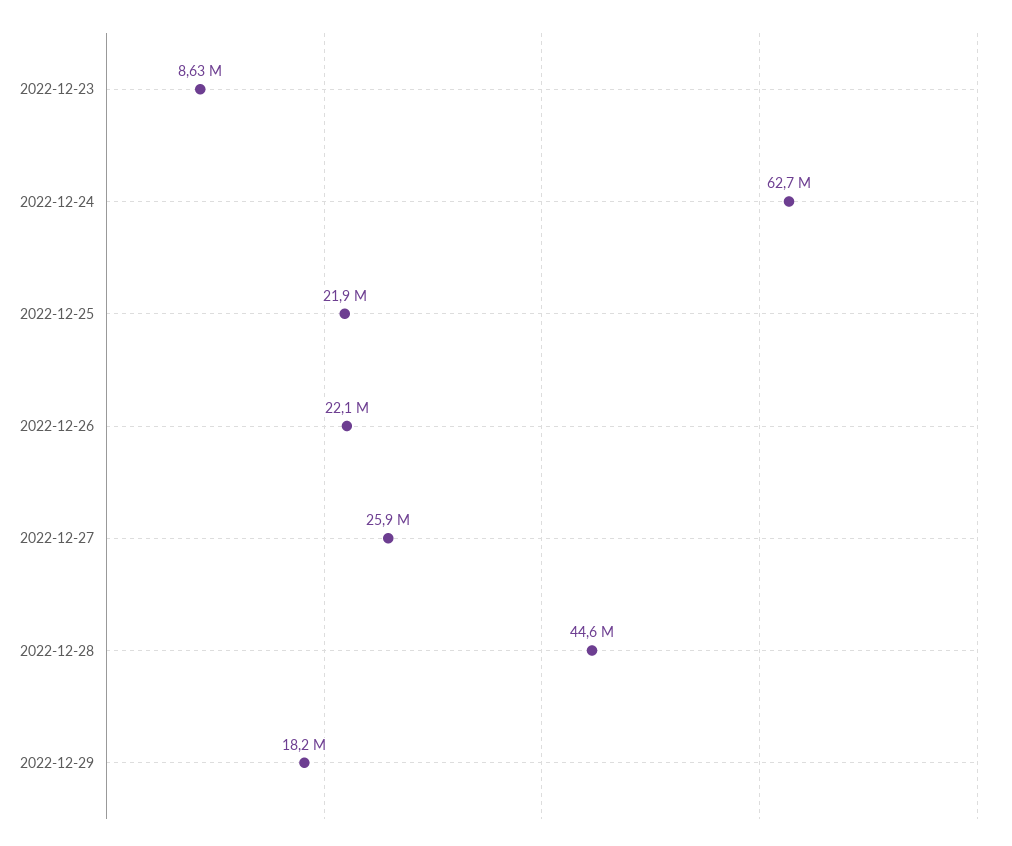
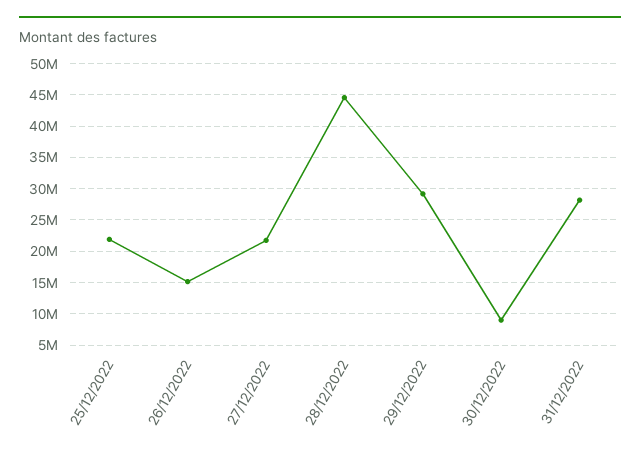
2022-12-23: 8630000 -> none
2022-12-24: 62700000 -> none
2022-12-26: 22100000 -> 15000000
2022-12-27: 25900000 -> 22000000
2022-12-29: 18200000 -> 29000000
30/12/2022: none -> 9000000
31/12/2022: none -> 28000000

